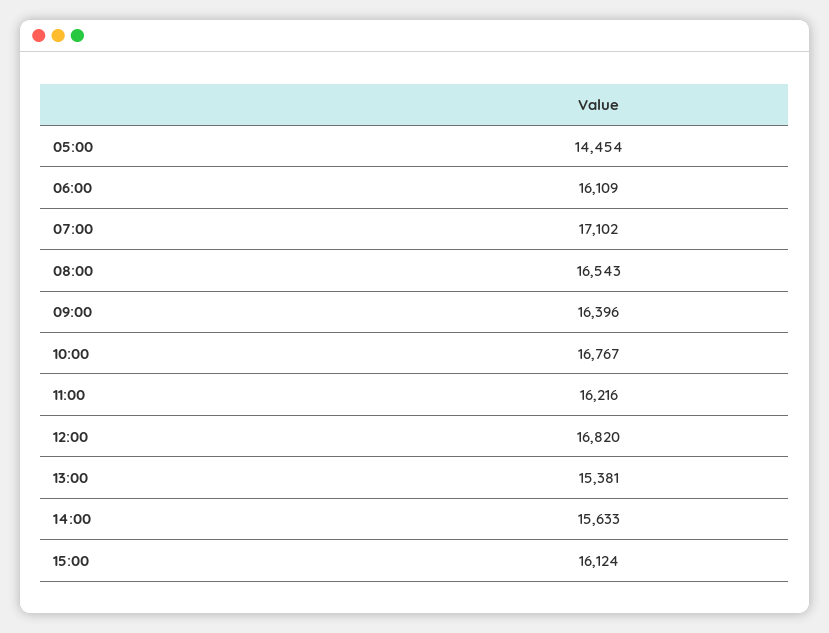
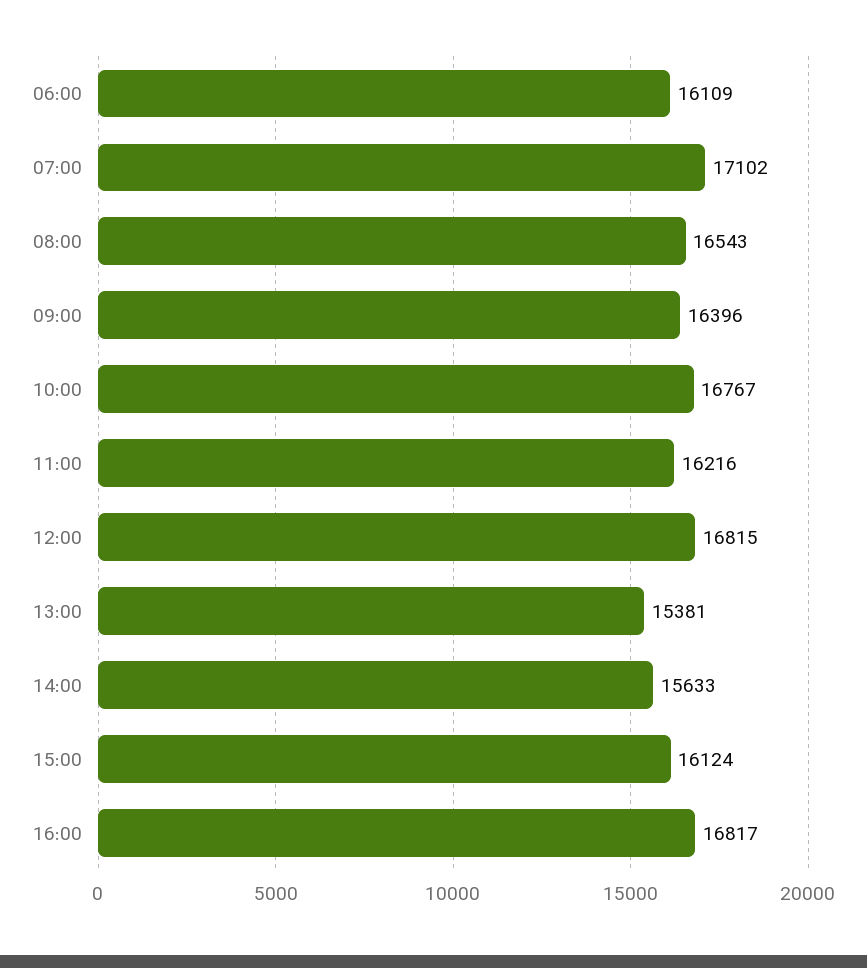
05:00: 14454 -> none
12:00: 16820 -> 16815
16:00: none -> 16817

